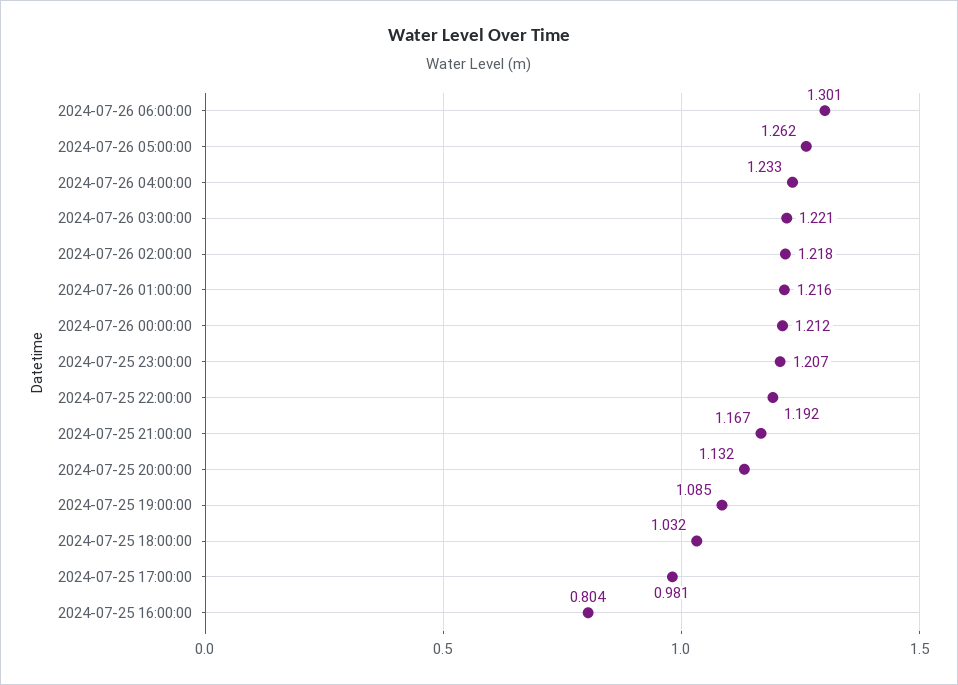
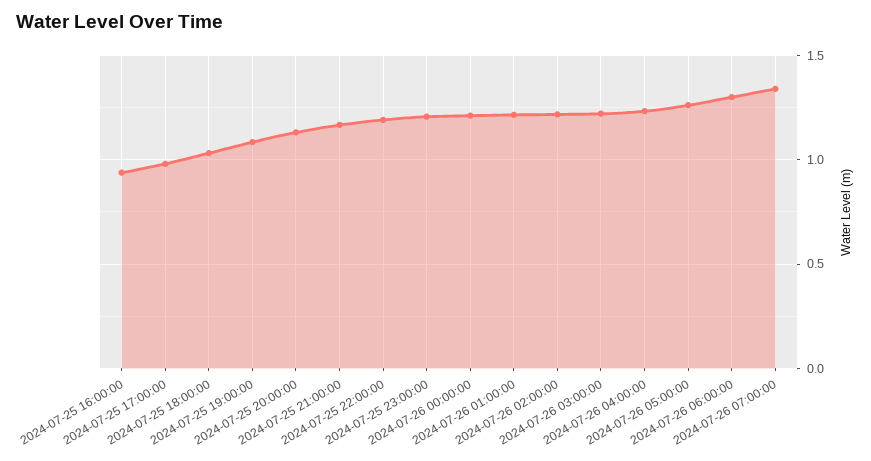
2024-07-25 16:00:00: 0.804 -> 0.95
2024-07-26 07:00:00: none -> 1.35

